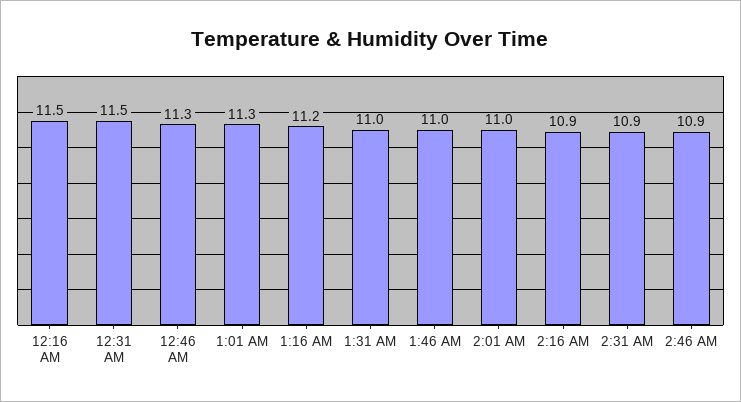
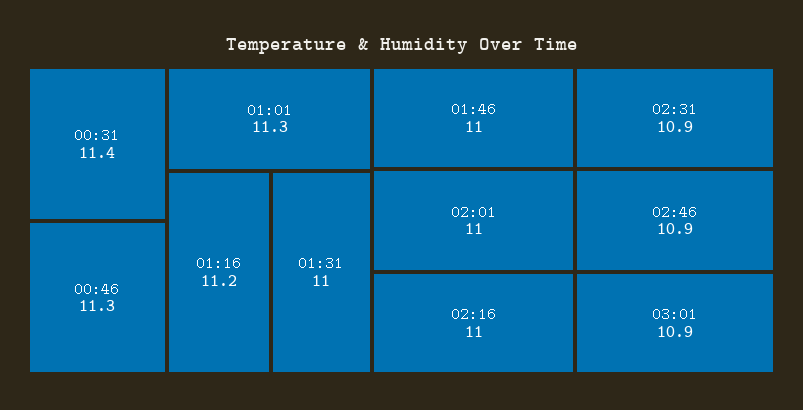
12:16 AM: 11.5 -> none
12:31 AM: 11.5 -> 11.4
2:16 AM: 10.9 -> 11
03:01: none -> 10.9

